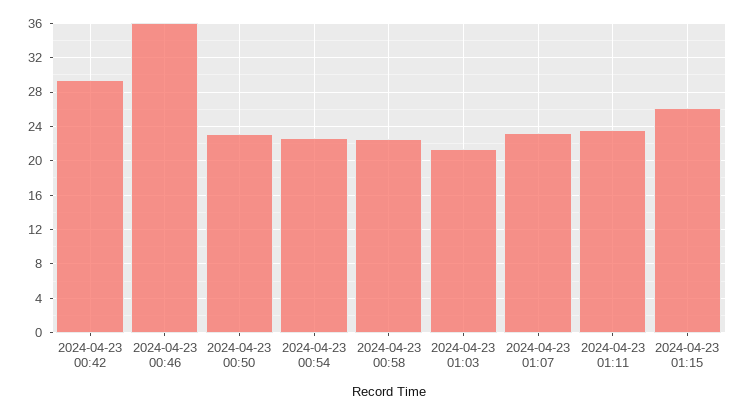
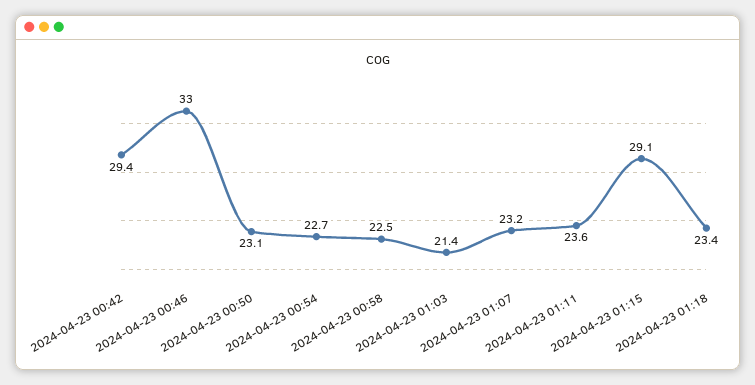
2024-04-23 00:46: 36 -> 33
2024-04-23 01:15: 26 -> 29.1
2024-04-23 01:18: none -> 23.4

